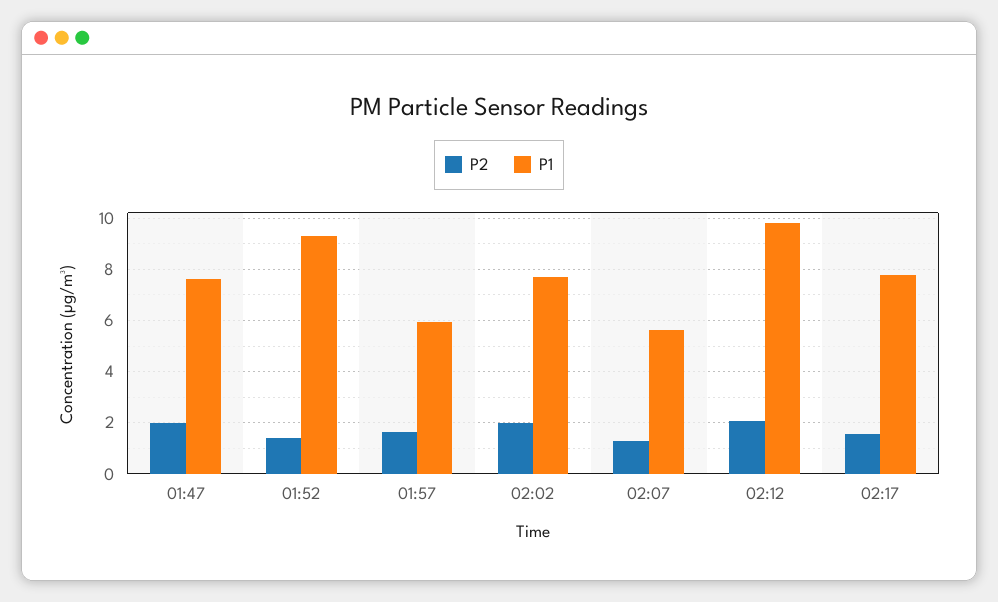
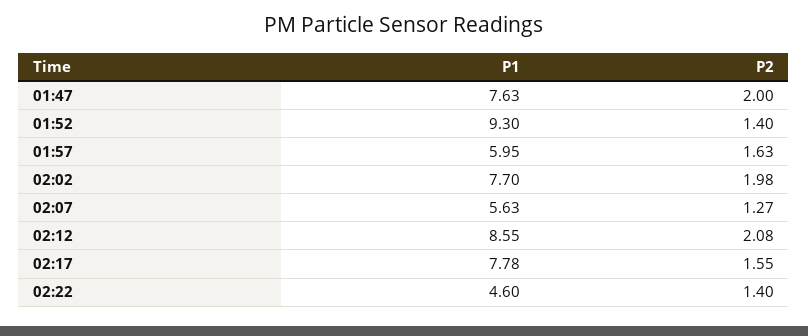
P1, 02:12: 9.75 -> 8.55
P1, 02:22: none -> 4.6
P2, 02:22: none -> 1.4

